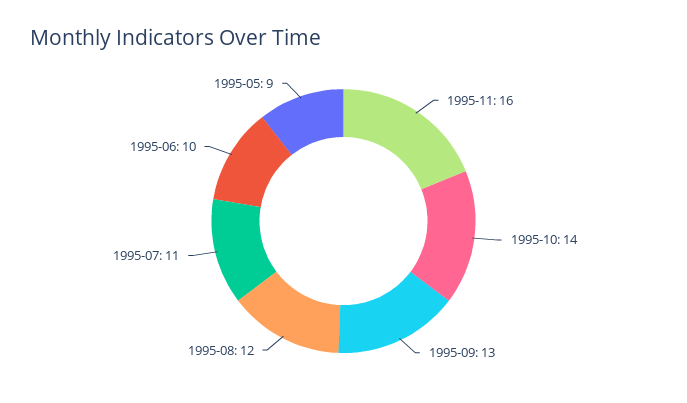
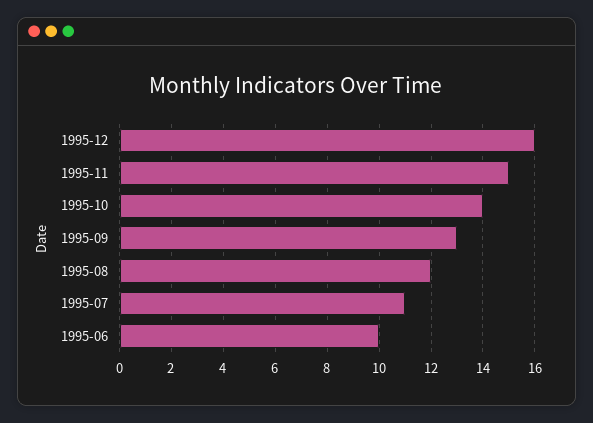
1995-11: 16 -> 15
1995-05: 9 -> none
1995-12: none -> 16

